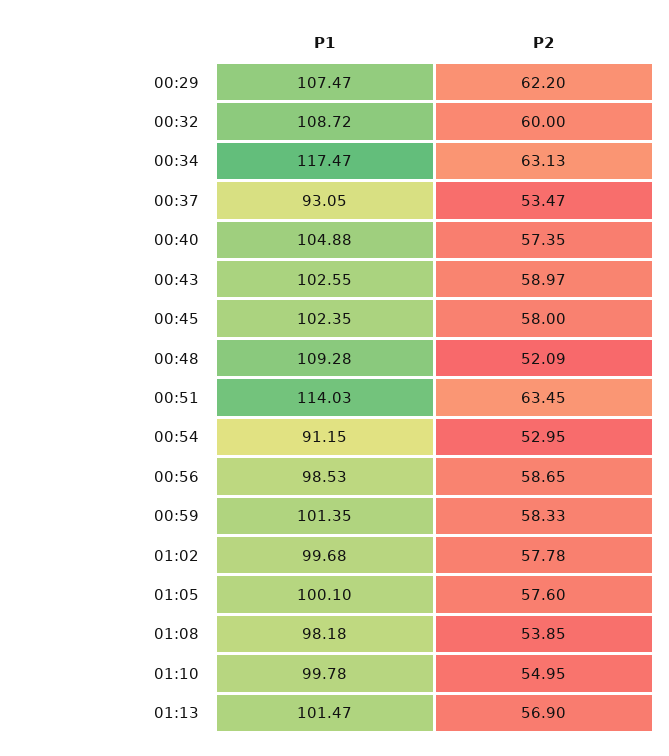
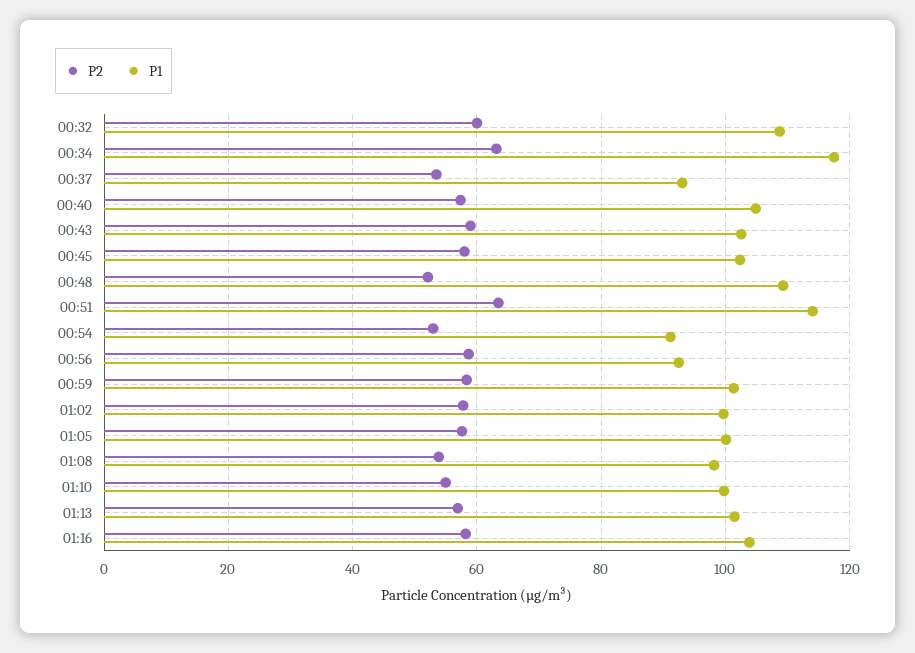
P1, 00:29: 107.47 -> none
P2, 00:29: 62.2 -> none
P1, 00:56: 98.53 -> 92
P2, 01:16: none -> 58
P1, 01:16: none -> 104

